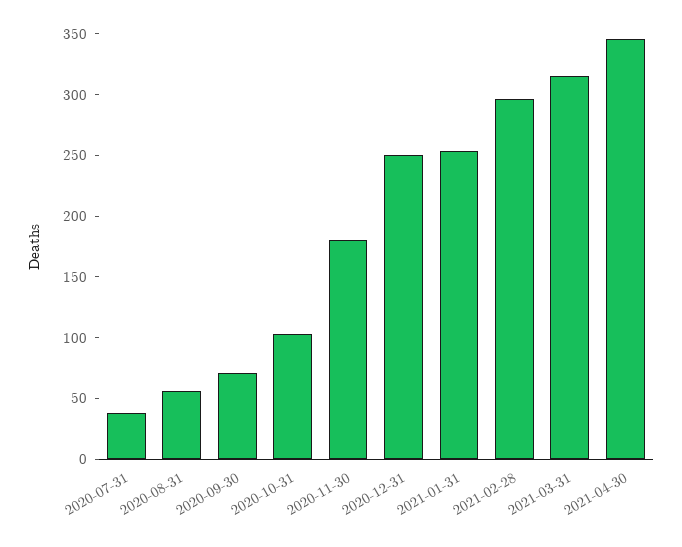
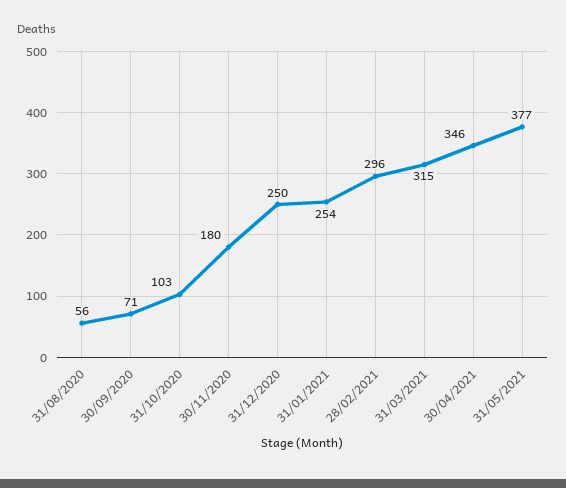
2020-07-31: 40 -> none
31/05/2021: none -> 377

